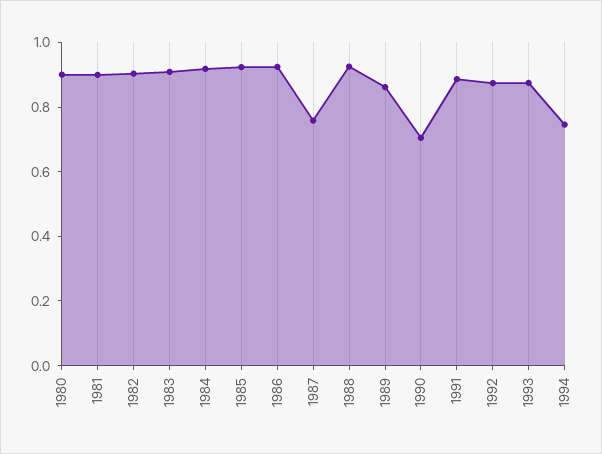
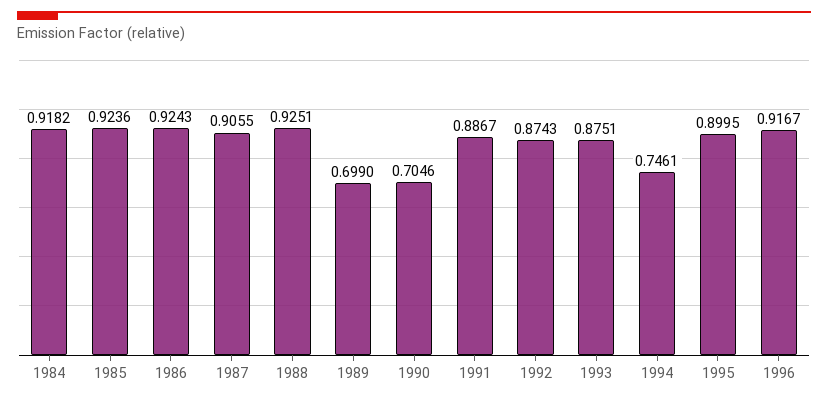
1980: 0.9 -> none
1981: 0.9 -> none
1982: 0.9 -> none
1983: 0.9 -> none
1987: 0.75 -> 0.9055
1989: 0.85 -> 0.699
1995: none -> 0.8995
1996: none -> 0.9167

